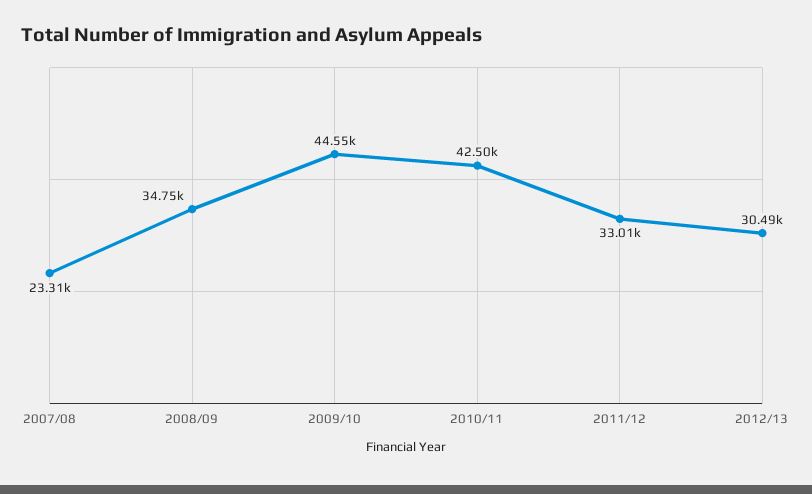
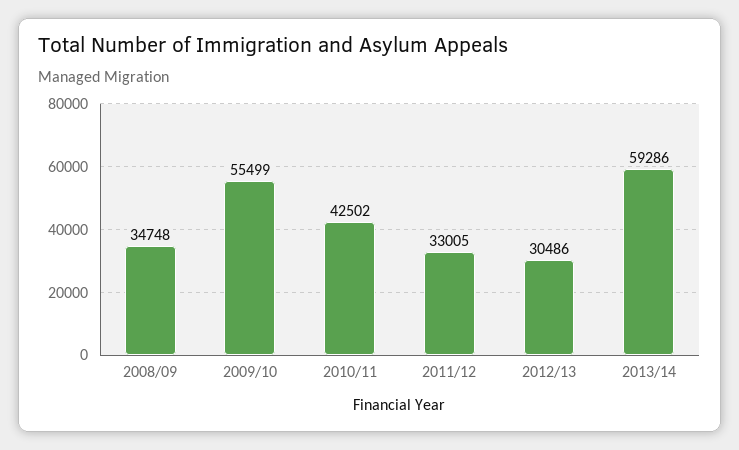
2007/08: 23310 -> none
2009/10: 44550 -> 55499
2013/14: none -> 59286

